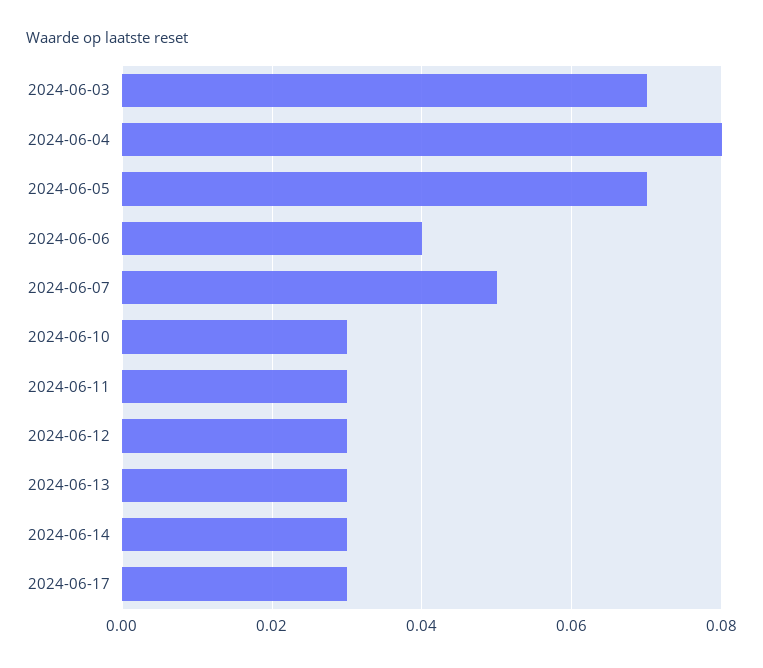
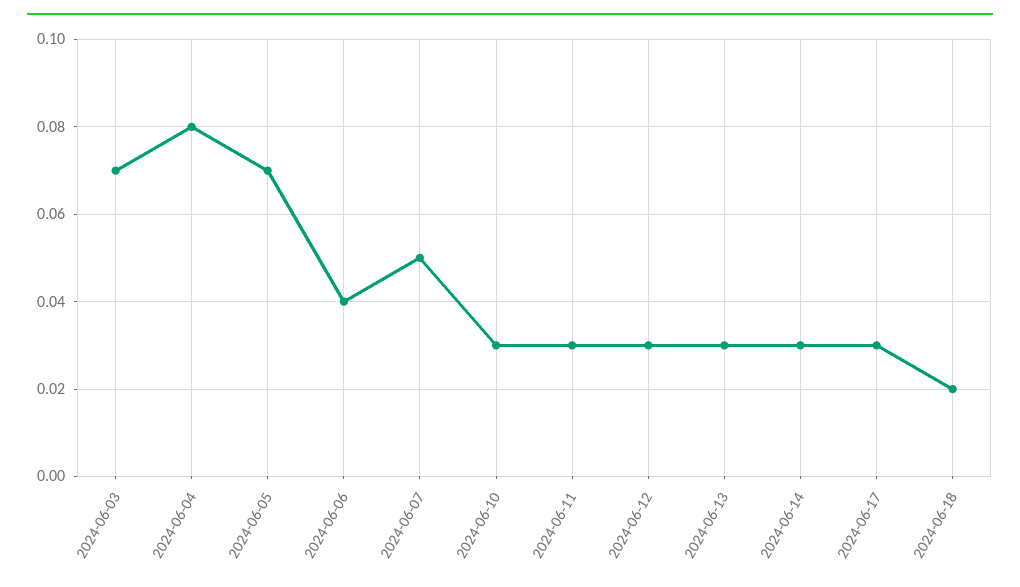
2024-06-18: none -> 0.02

